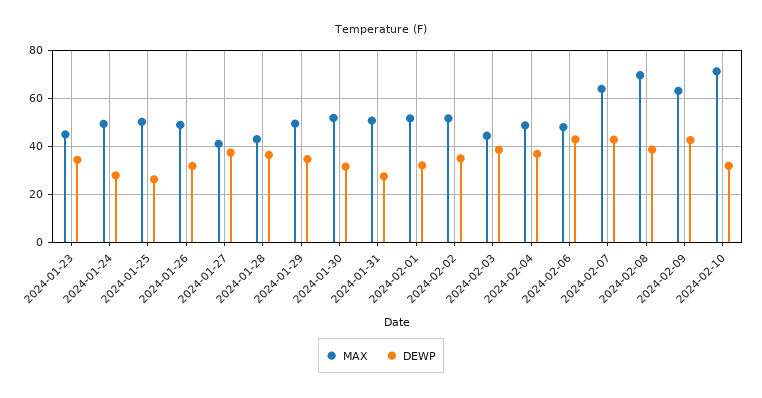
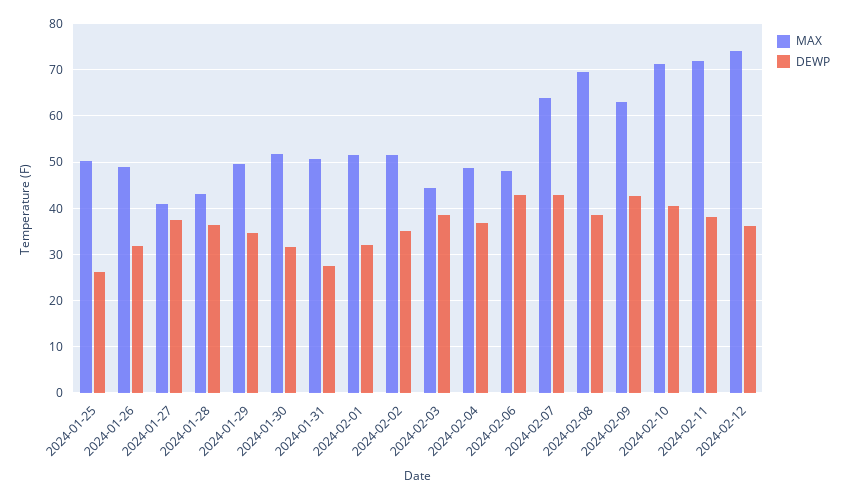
MAX, 2024-01-23: 45 -> none
DEWP, 2024-01-23: 35 -> none
MAX, 2024-01-24: 50 -> none
DEWP, 2024-01-24: 27.5 -> none
DEWP, 2024-02-10: 32.5 -> 40
MAX, 2024-02-11: none -> 72
DEWP, 2024-02-11: none -> 38
MAX, 2024-02-12: none -> 74
DEWP, 2024-02-12: none -> 36

